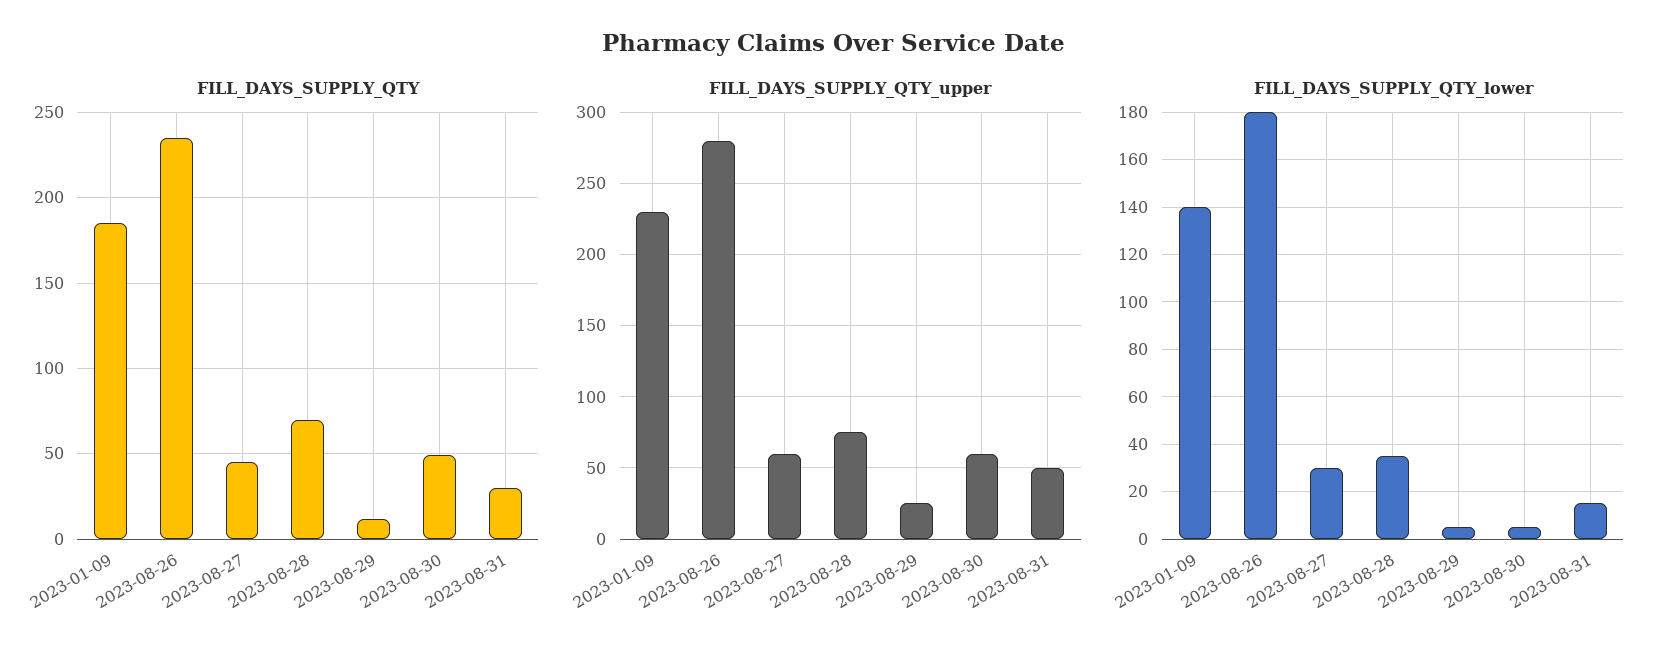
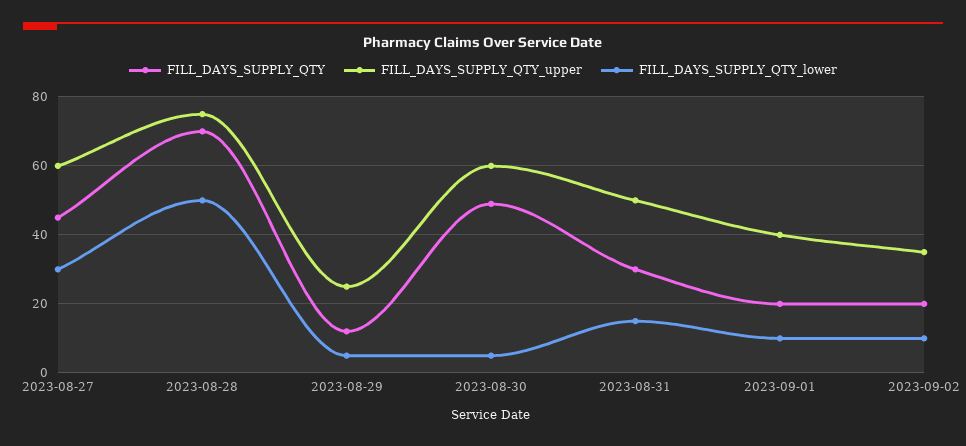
FILL_DAYS_SUPPLY_QTY, 2023-01-09: 185 -> none
FILL_DAYS_SUPPLY_QTY, 2023-08-26: 235 -> none
FILL_DAYS_SUPPLY_QTY_upper, 2023-01-09: 230 -> none
FILL_DAYS_SUPPLY_QTY_upper, 2023-08-26: 280 -> none
FILL_DAYS_SUPPLY_QTY_lower, 2023-01-09: 140 -> none
FILL_DAYS_SUPPLY_QTY_lower, 2023-08-26: 180 -> none
FILL_DAYS_SUPPLY_QTY_lower, 2023-08-28: 35 -> 50
FILL_DAYS_SUPPLY_QTY, 2023-09-01: none -> 20
FILL_DAYS_SUPPLY_QTY_upper, 2023-09-01: none -> 40
FILL_DAYS_SUPPLY_QTY_lower, 2023-09-01: none -> 10
FILL_DAYS_SUPPLY_QTY, 2023-09-02: none -> 20
FILL_DAYS_SUPPLY_QTY_upper, 2023-09-02: none -> 35
FILL_DAYS_SUPPLY_QTY_lower, 2023-09-02: none -> 10

